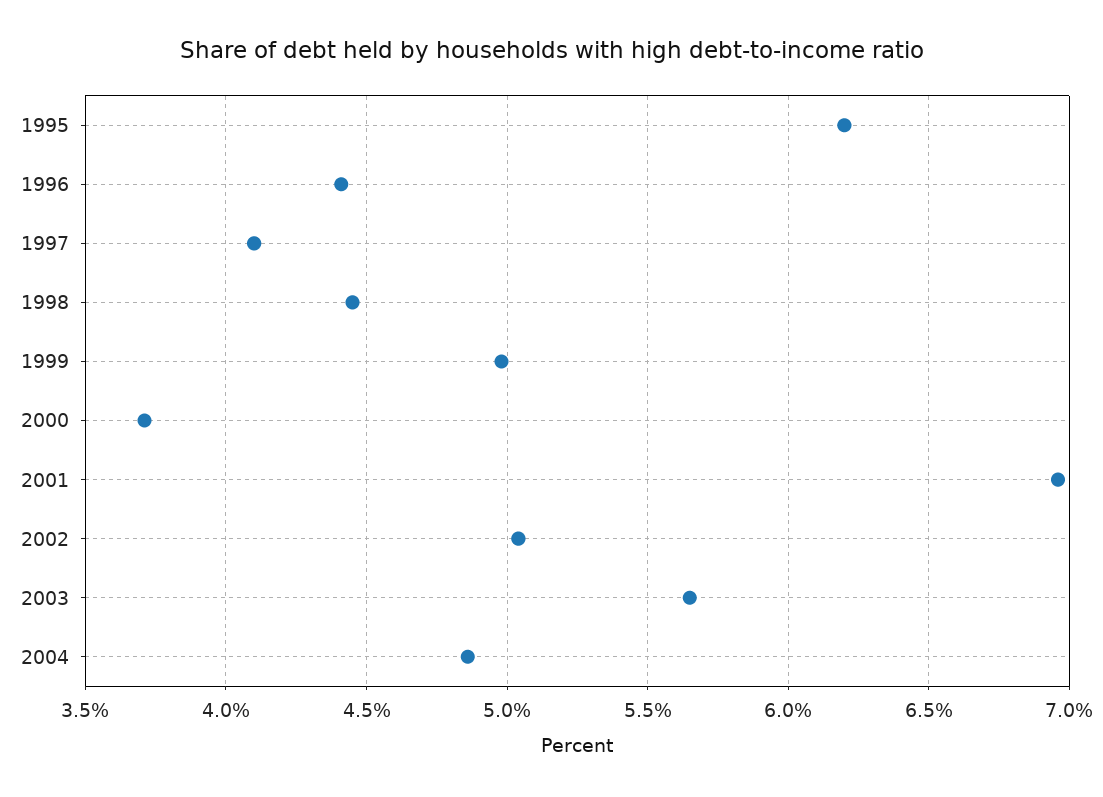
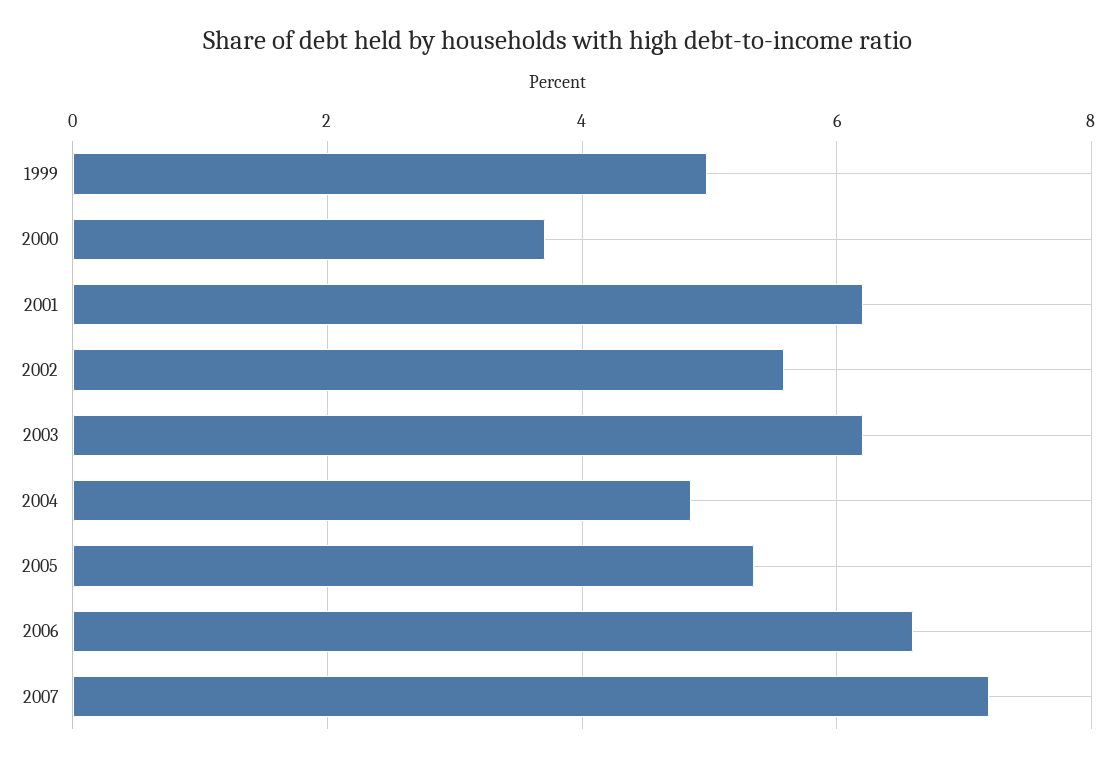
1995: 6.2 -> none
1996: 4.4 -> none
1997: 4.1 -> none
1998: 4.45 -> none
2001: 6.95 -> 6.2
2002: 5.05 -> 5.6
2003: 5.65 -> 6.2
2005: none -> 5.4
2006: none -> 6.6
2007: none -> 7.2

